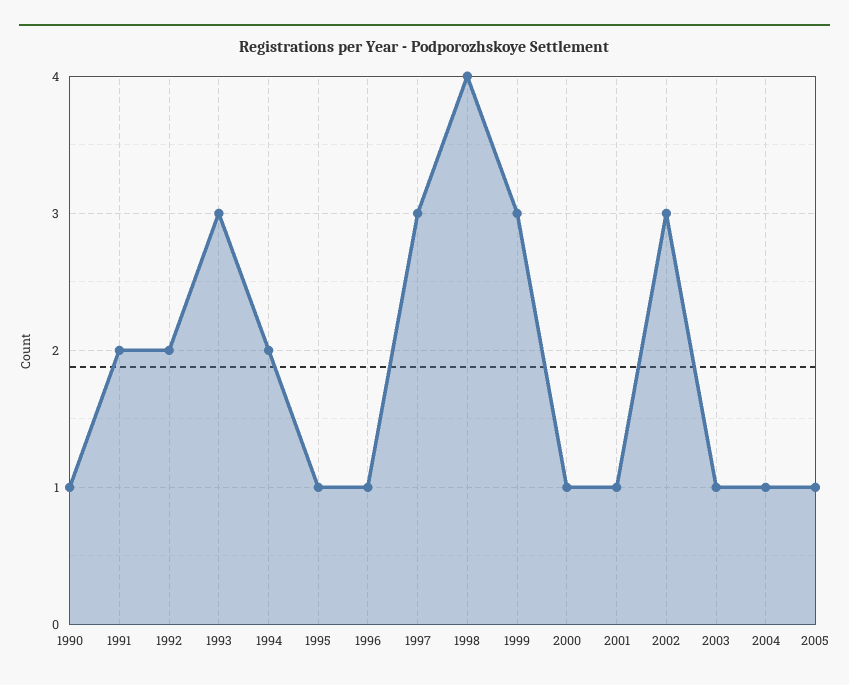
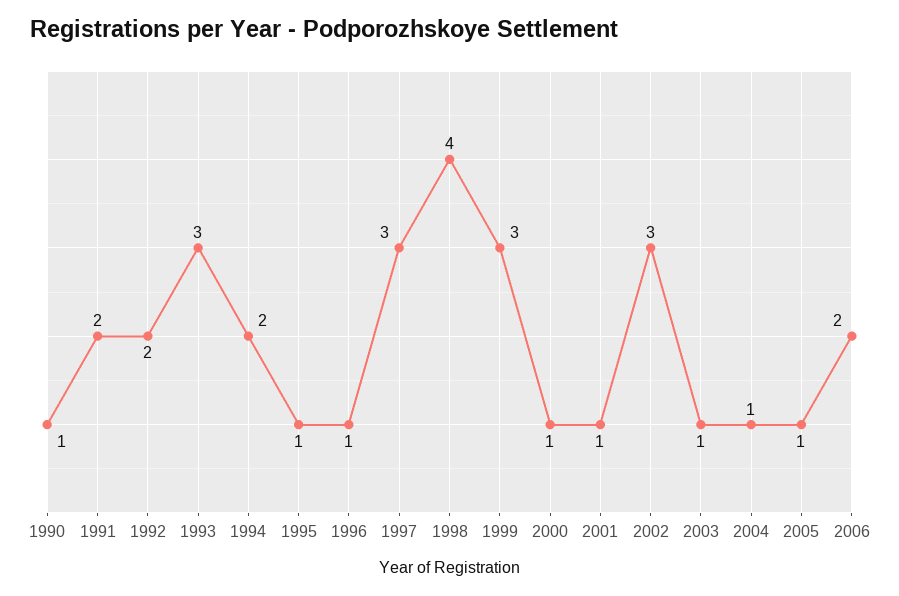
2006: none -> 2

